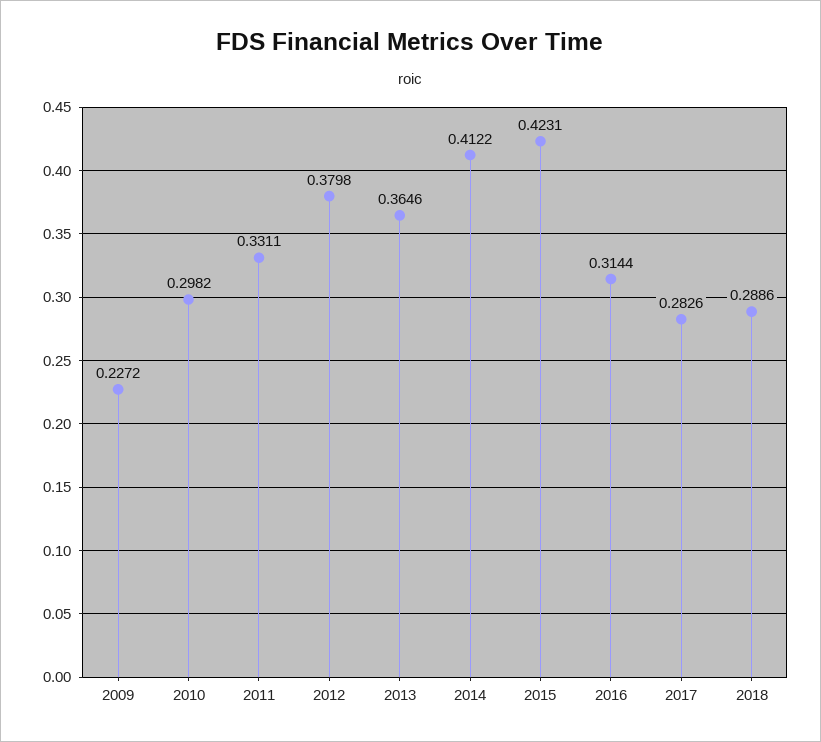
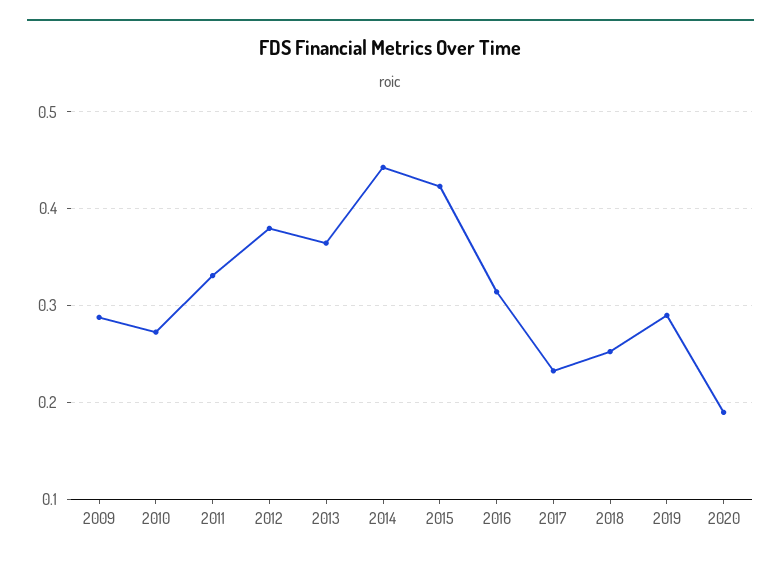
2009: 0.2272 -> 0.29
2010: 0.2982 -> 0.27
2014: 0.4122 -> 0.44
2017: 0.2826 -> 0.23
2018: 0.2886 -> 0.25
2019: none -> 0.29
2020: none -> 0.19

